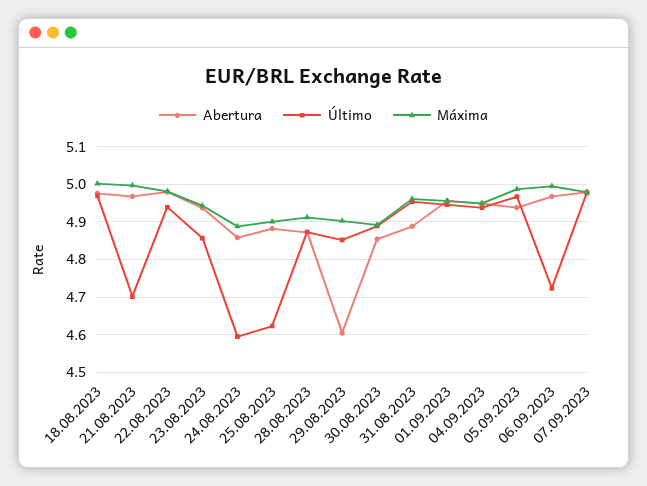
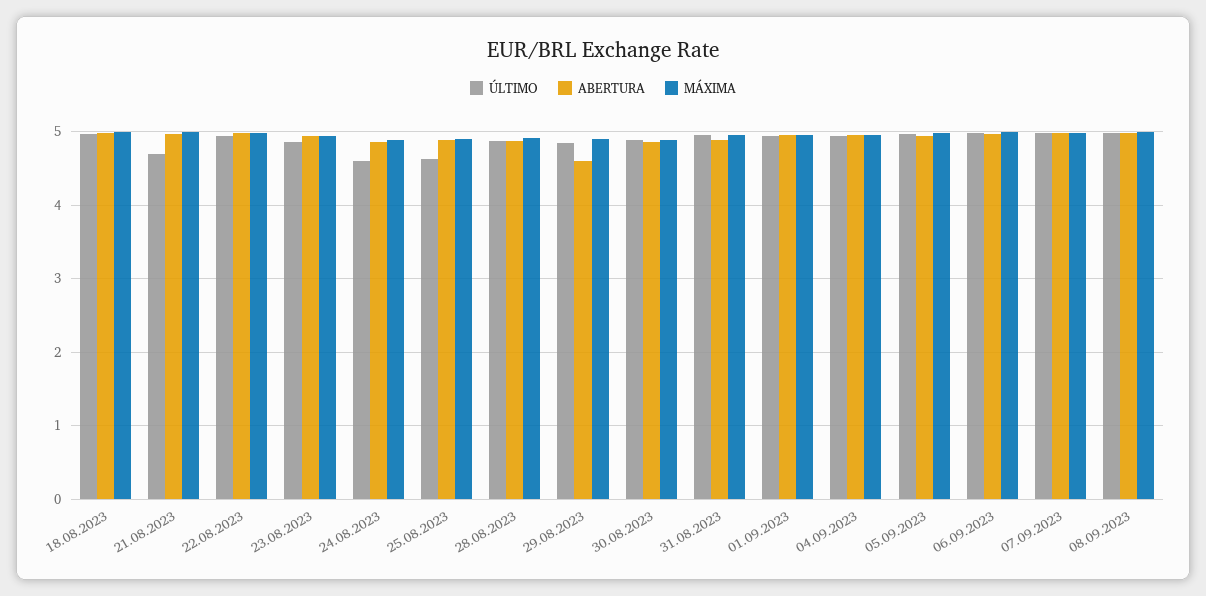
Último, 06.09.2023: 4.72 -> 5
Último, 08.09.2023: none -> 5
Abertura, 08.09.2023: none -> 5
Máxima, 08.09.2023: none -> 5

